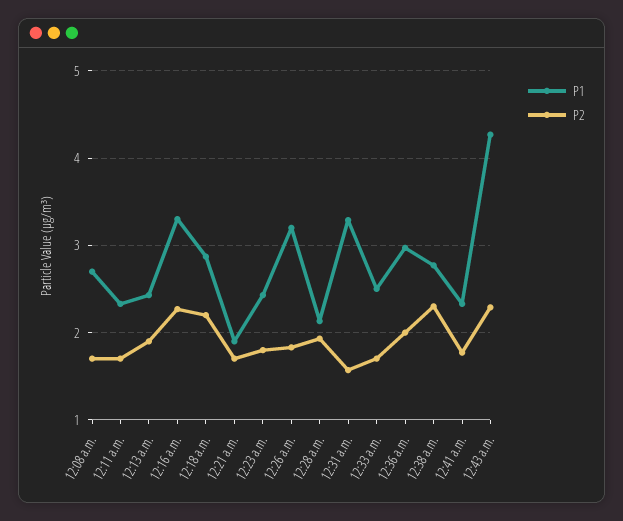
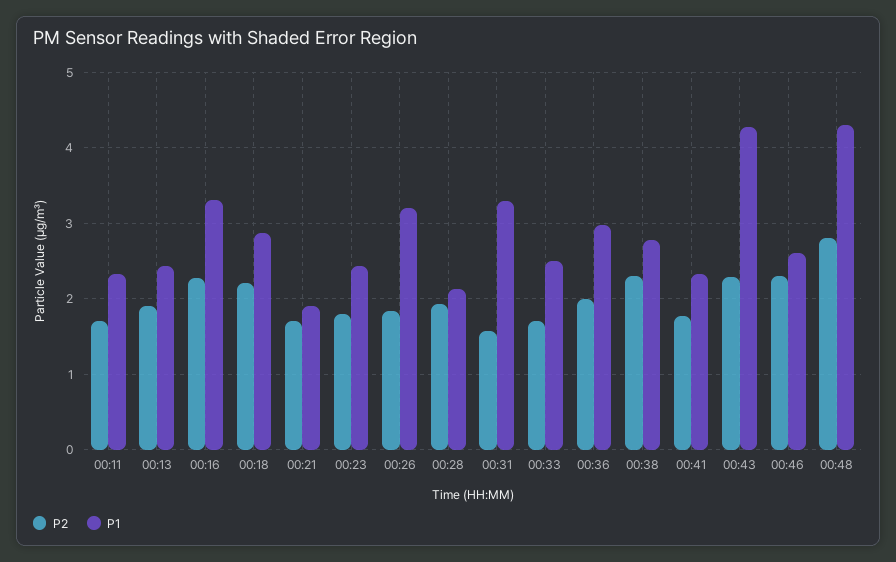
P1, 12:08 a.m.: 2.7 -> none
P2, 12:08 a.m.: 1.7 -> none
P2, 00:46: none -> 2.3
P1, 00:46: none -> 2.6
P2, 00:48: none -> 2.8
P1, 00:48: none -> 4.3

